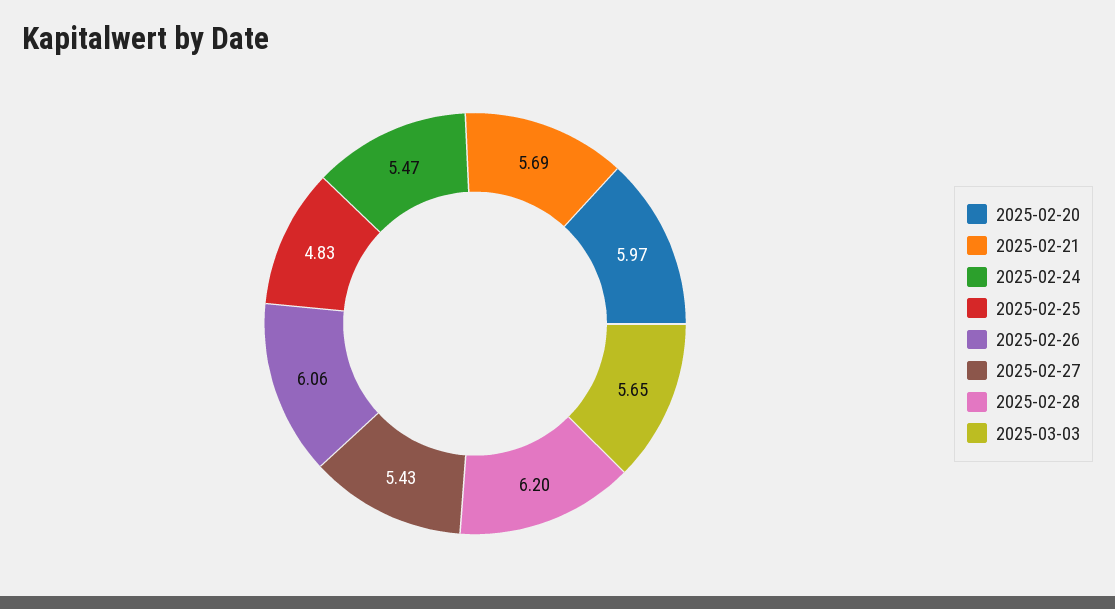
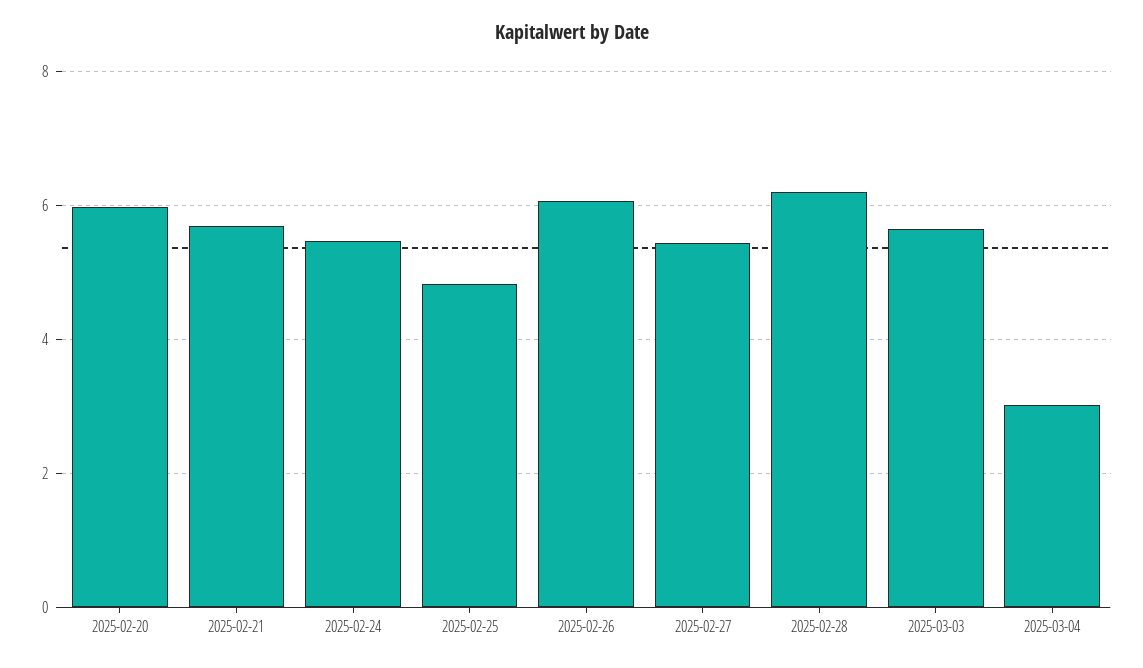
2025-03-04: none -> 3

